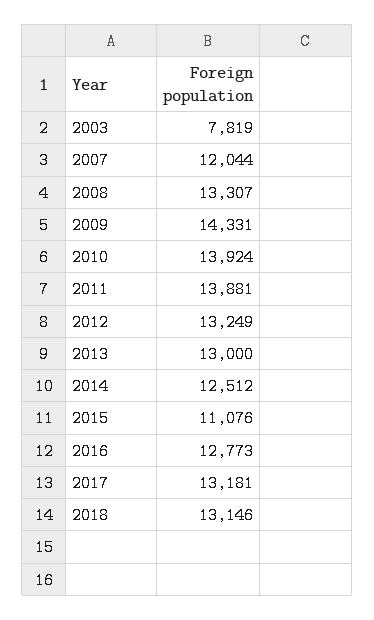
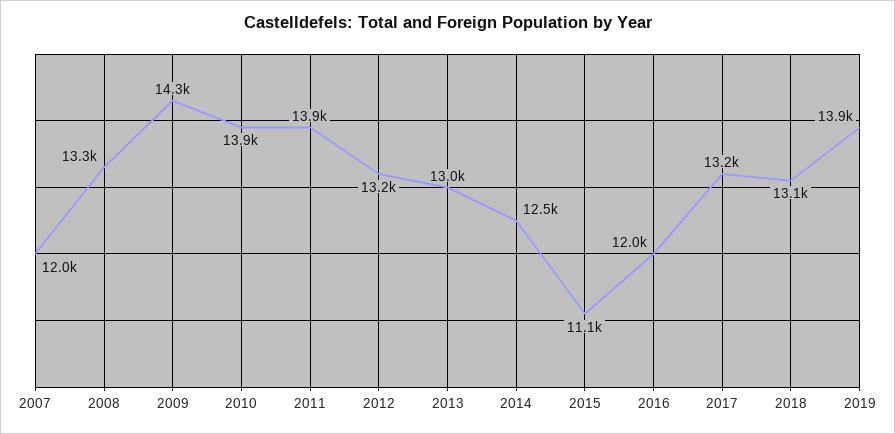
2003: 7819 -> none
2016: 12773 -> 12000
2019: none -> 13900

